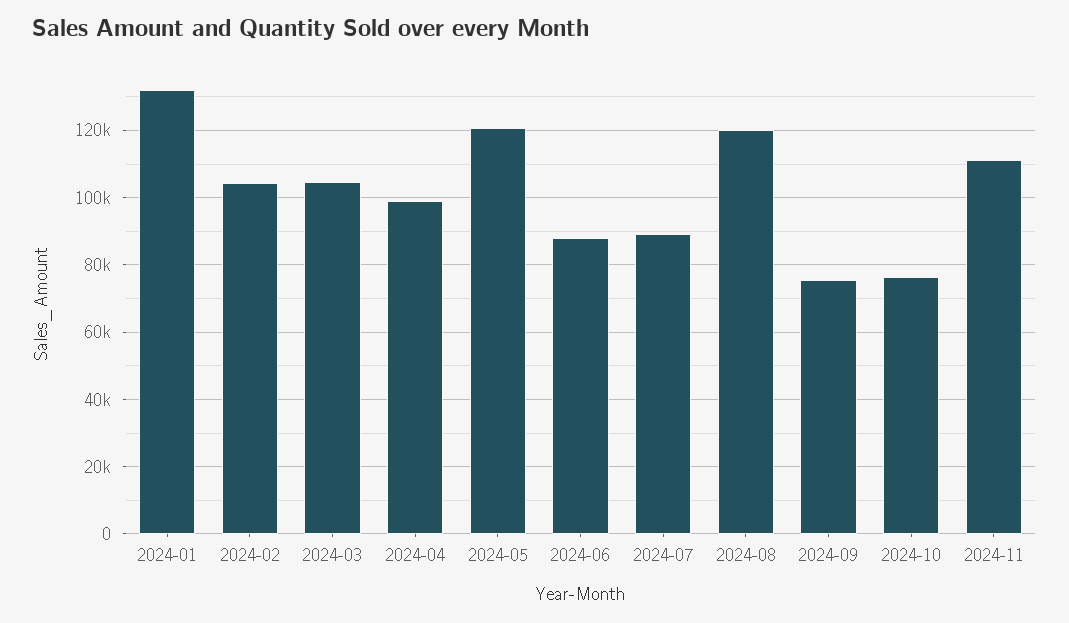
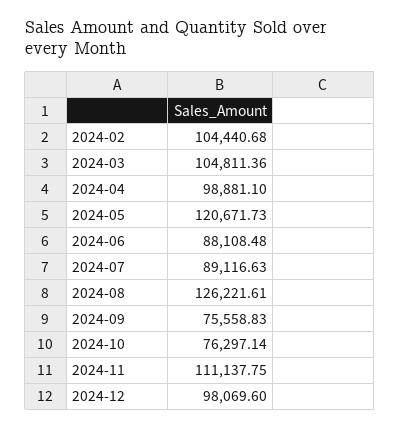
2024-01: 132000 -> none
2024-08: 120000 -> 126221.61
2024-12: none -> 98069.6

